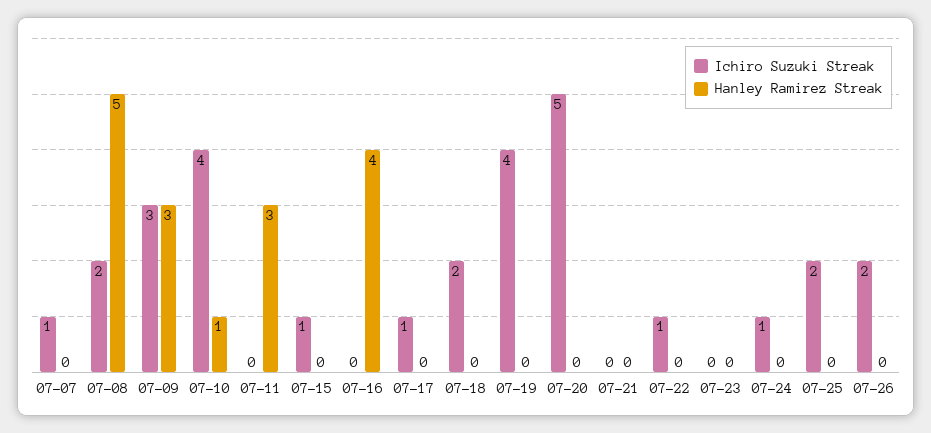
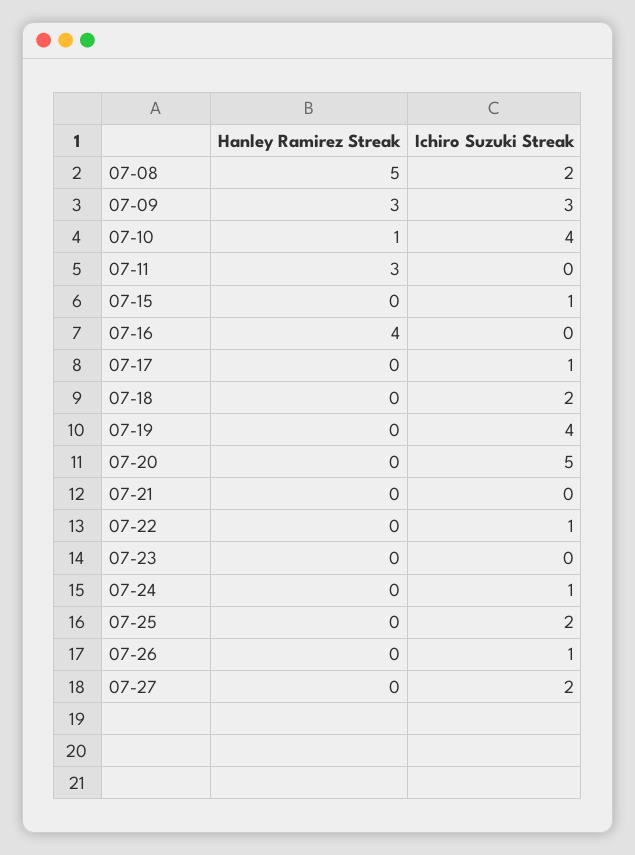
Ichiro Suzuki Streak, 07-07: 1 -> none
Hanley Ramirez Streak, 07-07: 0 -> none
Ichiro Suzuki Streak, 07-26: 2 -> 1
Hanley Ramirez Streak, 07-27: none -> 0
Ichiro Suzuki Streak, 07-27: none -> 2

